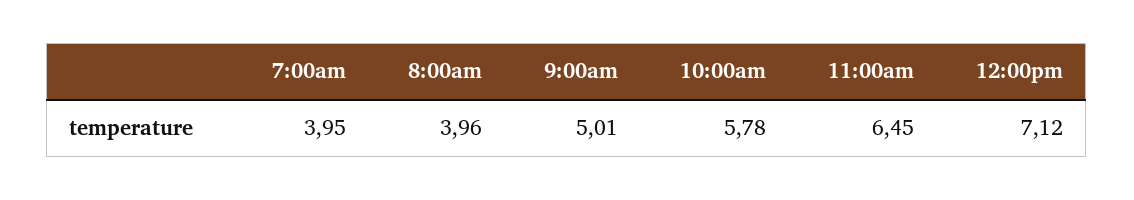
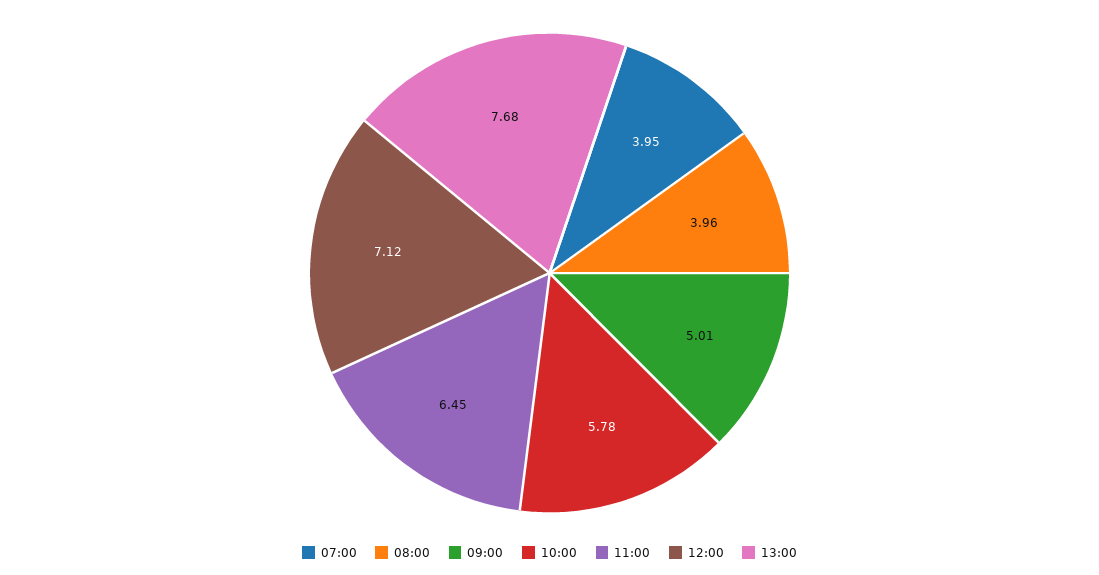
13:00: none -> 7.68

